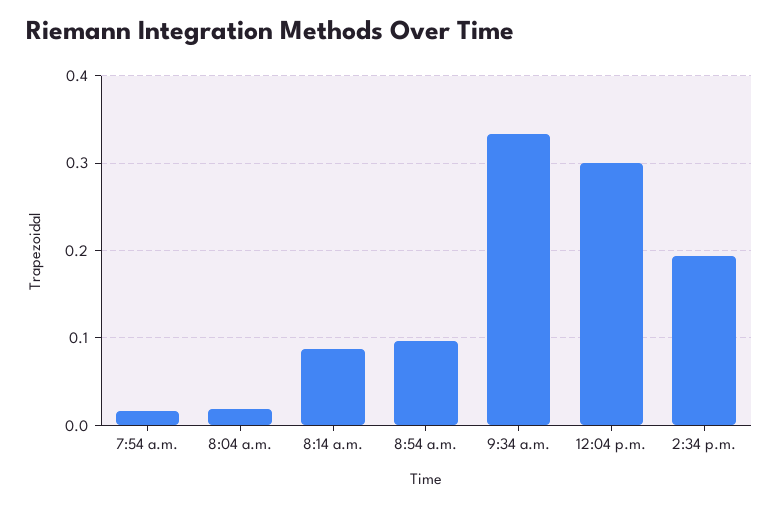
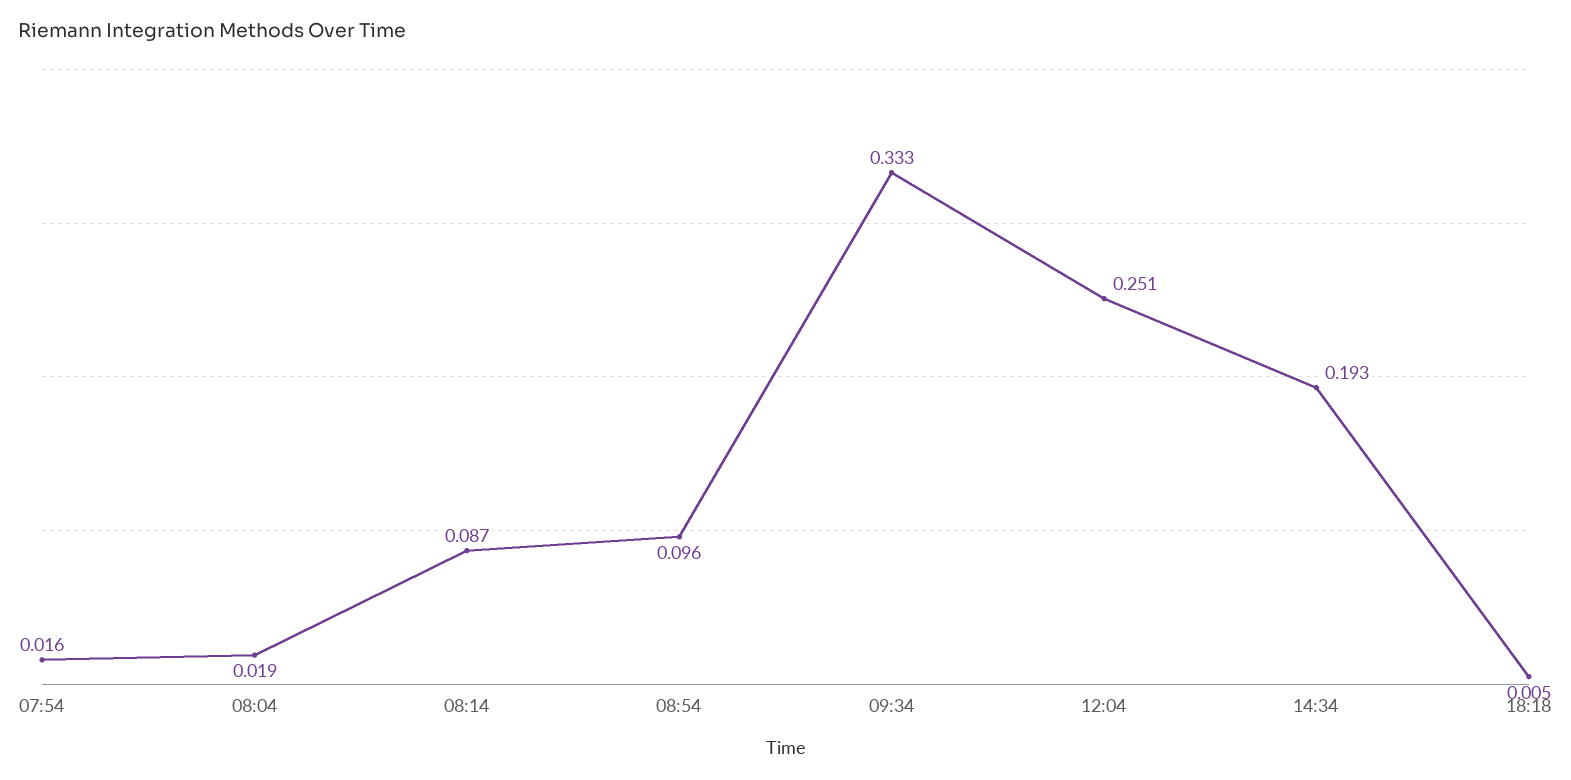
12:04 p.m.: 0.3 -> 0.251
18:18: none -> 0.005

